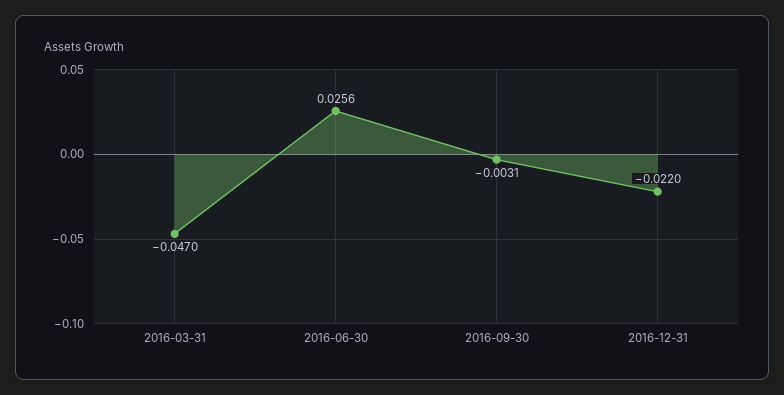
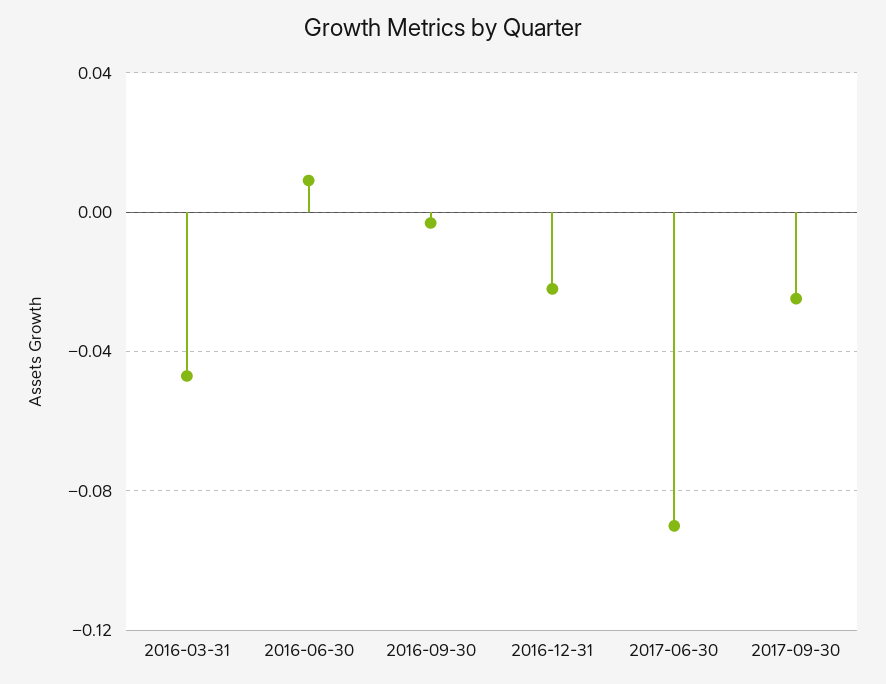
2016-06-30: 0.0256 -> 0.01
2017-06-30: none -> -0.09
2017-09-30: none -> -0.025

